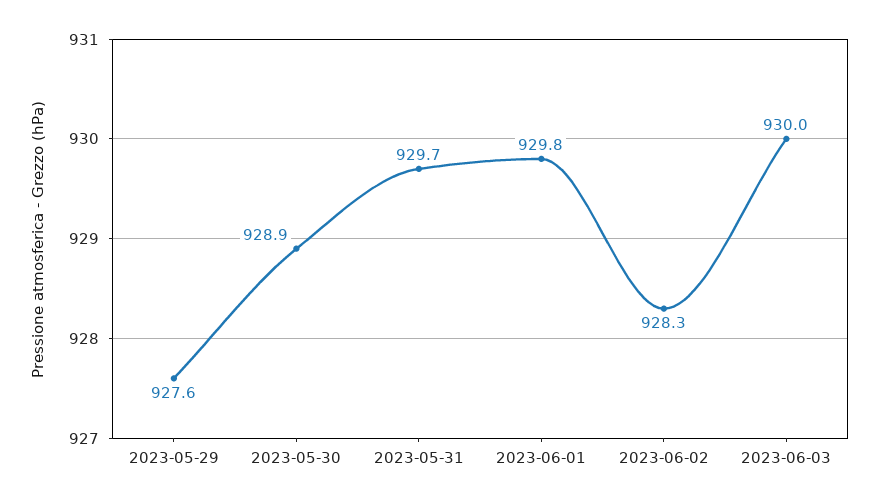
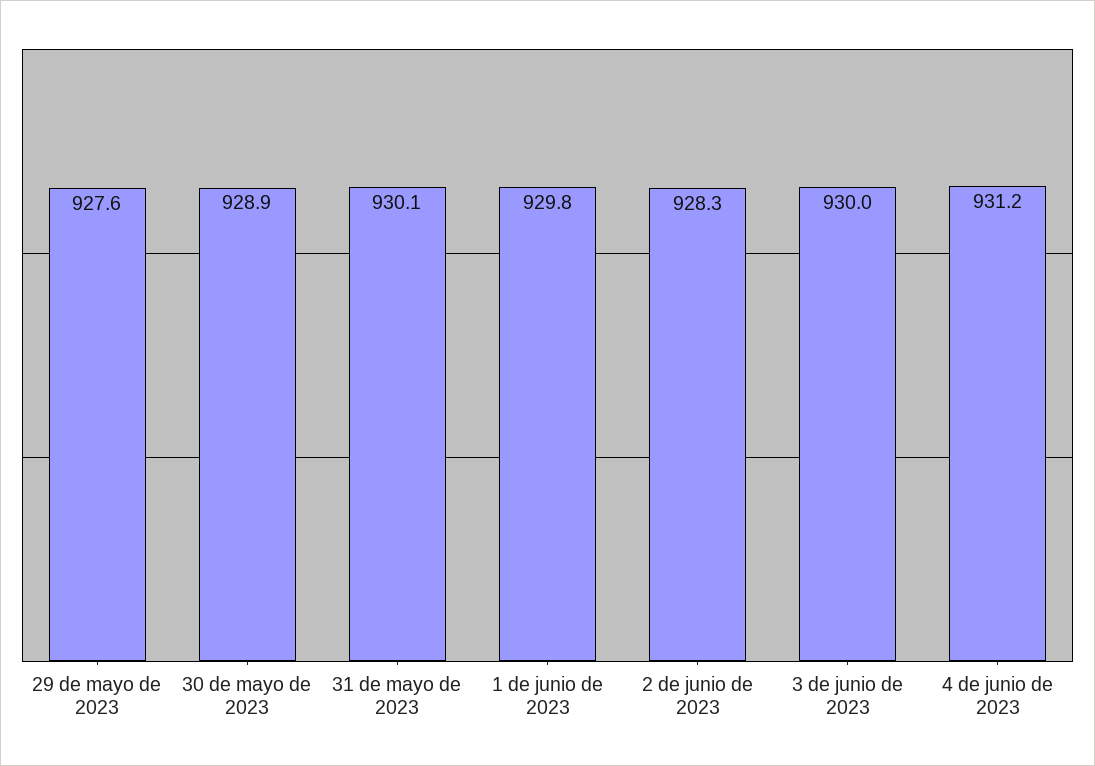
2023-05-31: 929.7 -> 930.1
4 de junio de 2023: none -> 931.2

